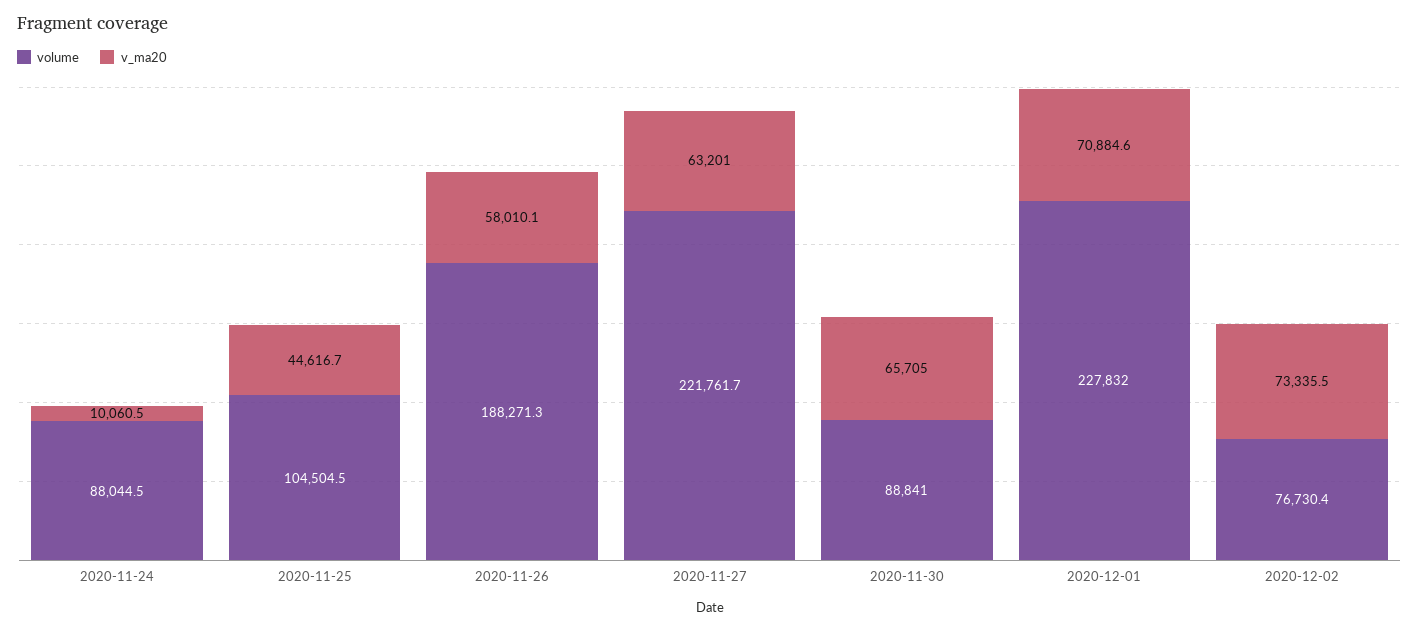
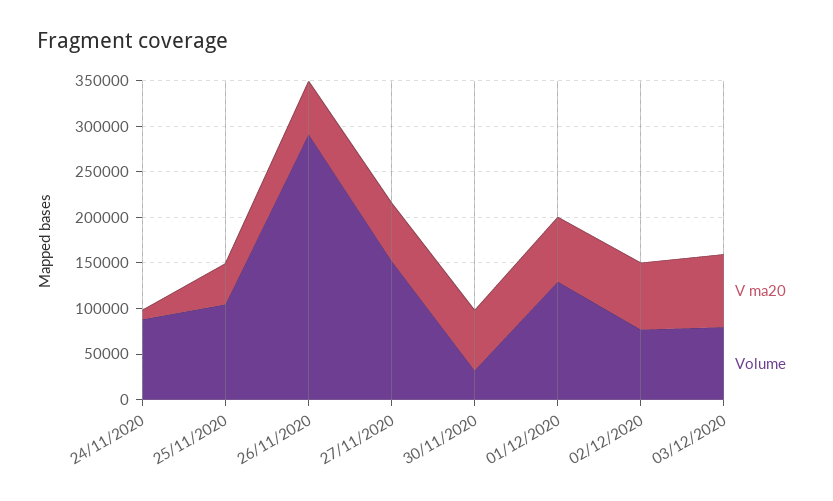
volume, 2020-11-26: 188271.3 -> 290000
volume, 2020-11-27: 221761.7 -> 150000
volume, 2020-11-30: 88841 -> 30000
volume, 2020-12-01: 227832 -> 130000
v_ma20, 03/12/2020: none -> 80000
volume, 03/12/2020: none -> 80000

